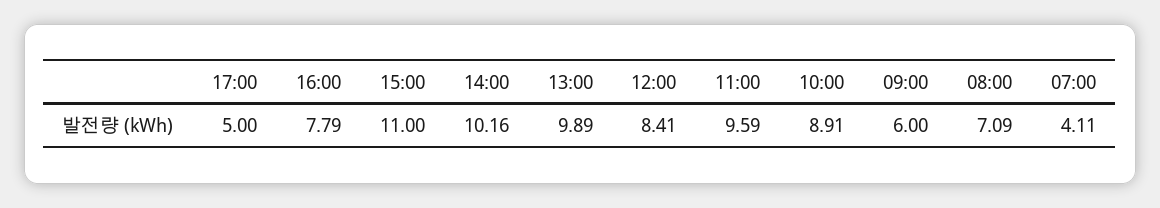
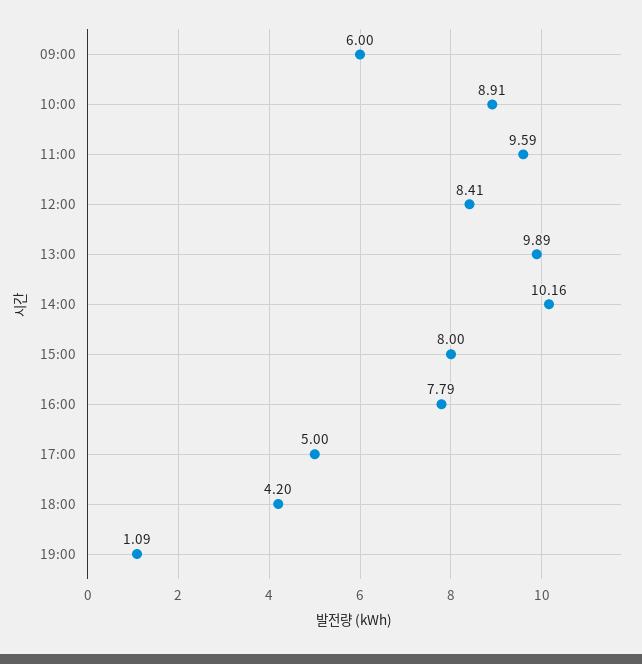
15:00: 11 -> 8
08:00: 7.09 -> none
07:00: 4.11 -> none
18:00: none -> 4.2
19:00: none -> 1.09

